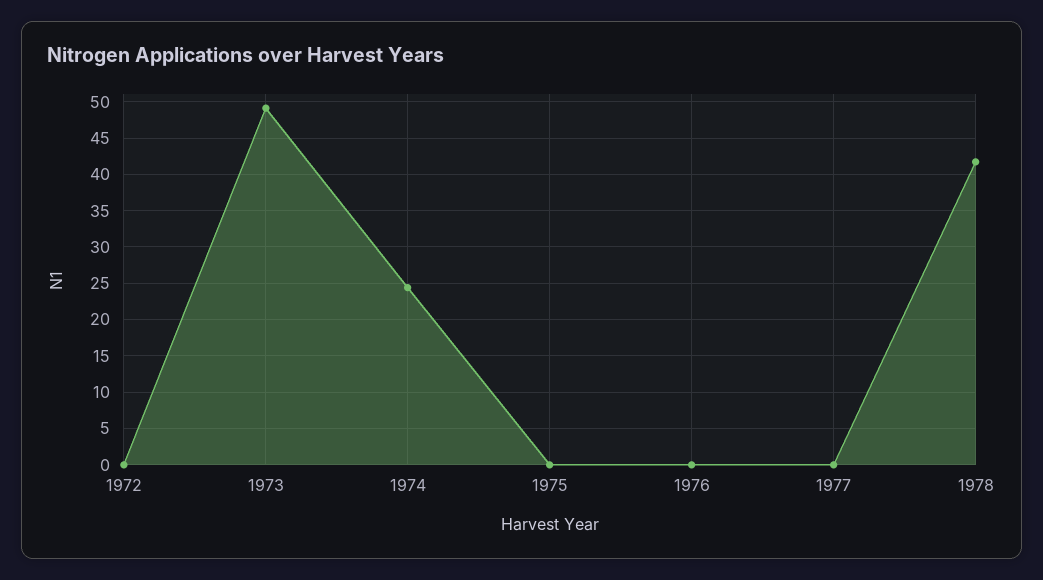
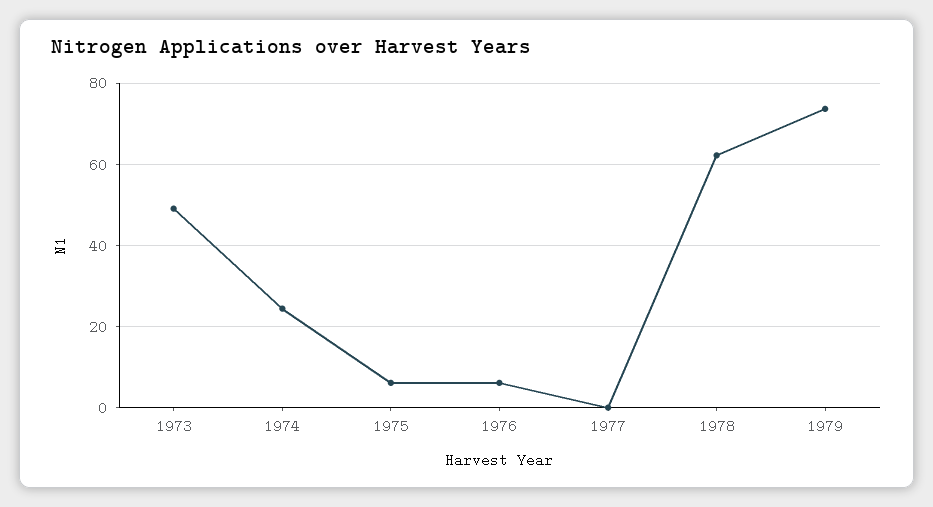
1972: 0 -> none
1975: 0 -> 6
1976: 0 -> 6
1978: 42 -> 62
1979: none -> 74

